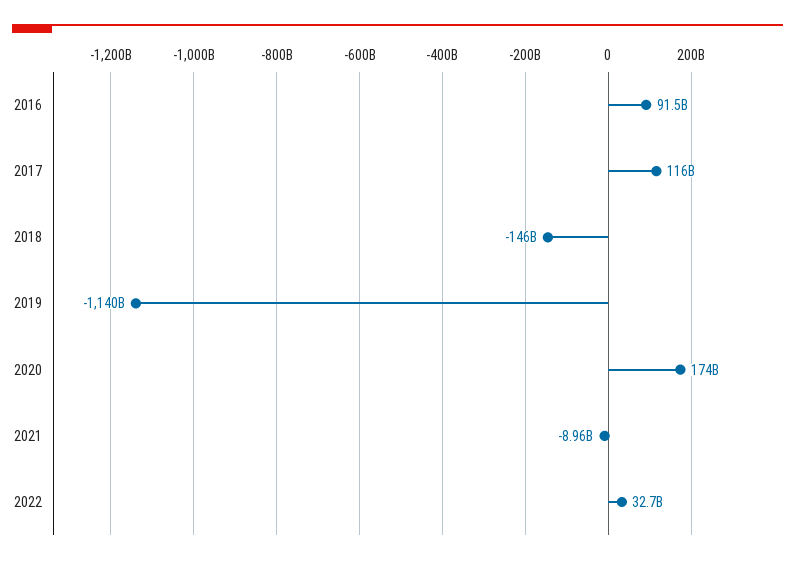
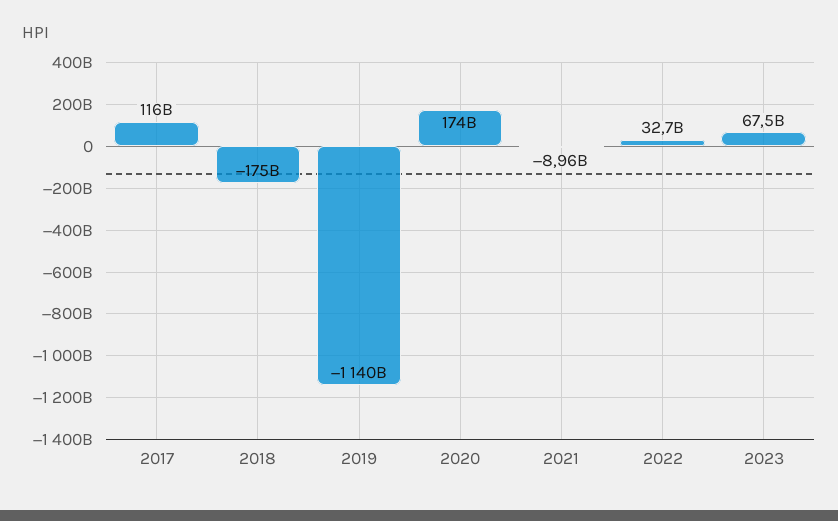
2016: 91500000000 -> none
2018: -146000000000 -> -175000000000
2023: none -> 67500000000

